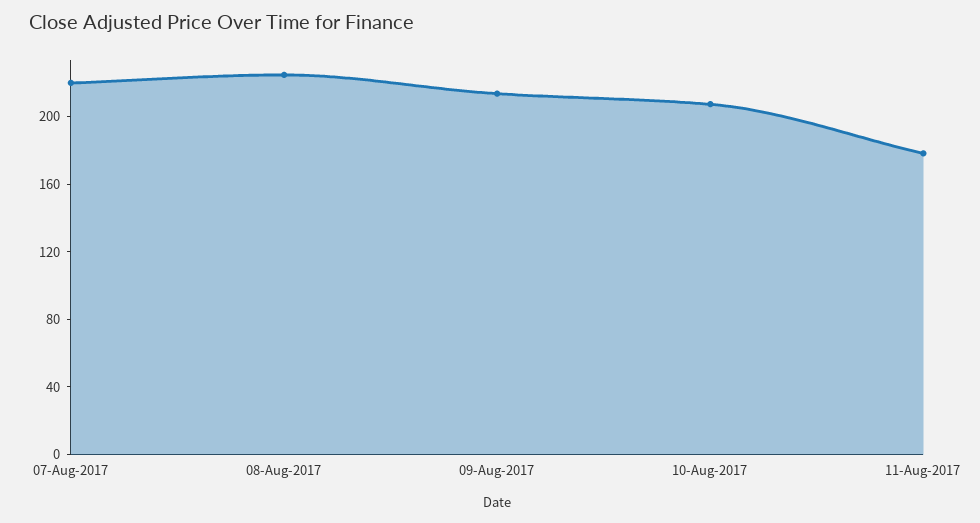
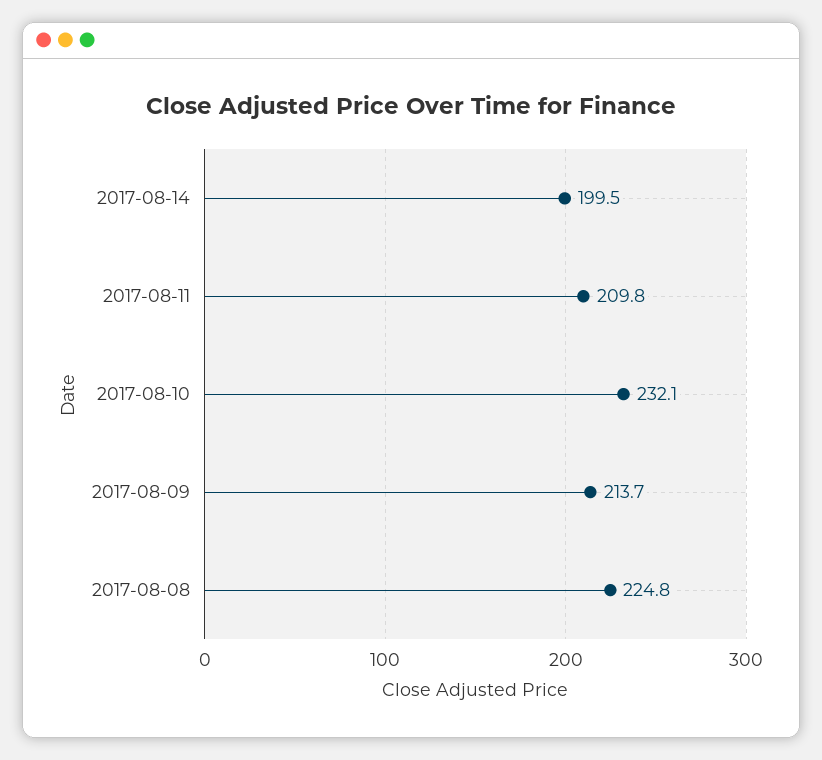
07-Aug-2017: 220 -> none
10-Aug-2017: 210 -> 232.1
11-Aug-2017: 180 -> 209.8
2017-08-14: none -> 199.5

